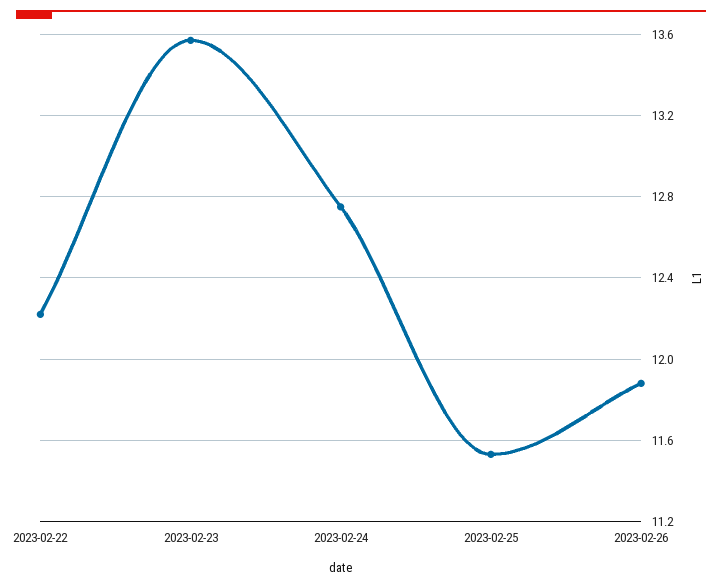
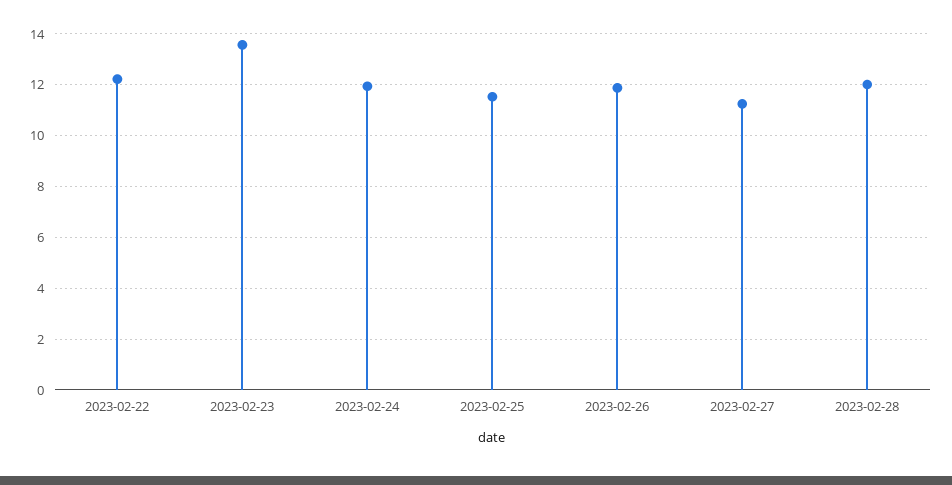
2023-02-24: 12.75 -> 12
2023-02-27: none -> 11.25
2023-02-28: none -> 12

